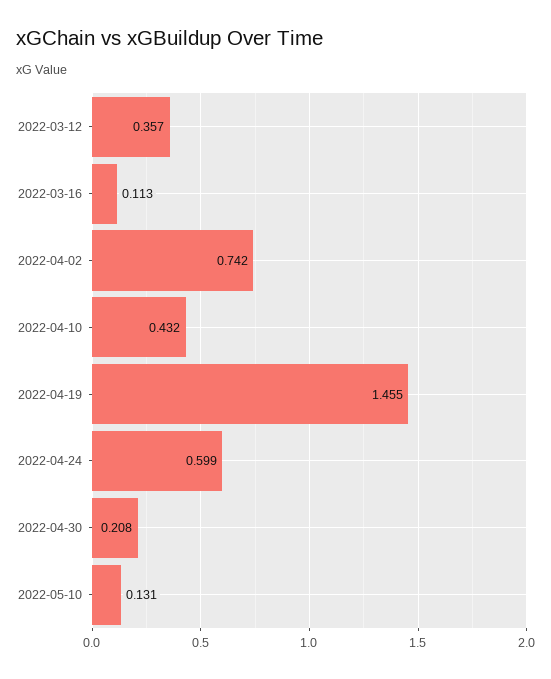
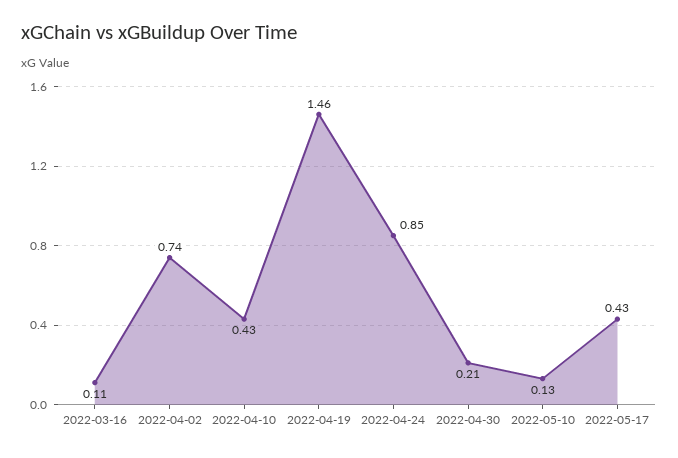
2022-03-12: 0.357 -> none
2022-04-24: 0.599 -> 0.85
2022-05-17: none -> 0.43

